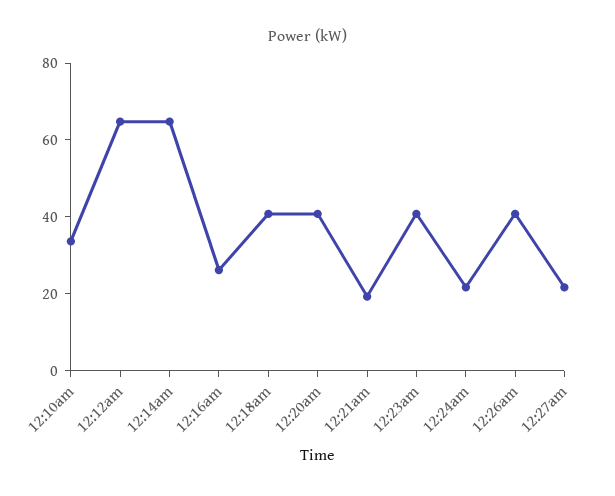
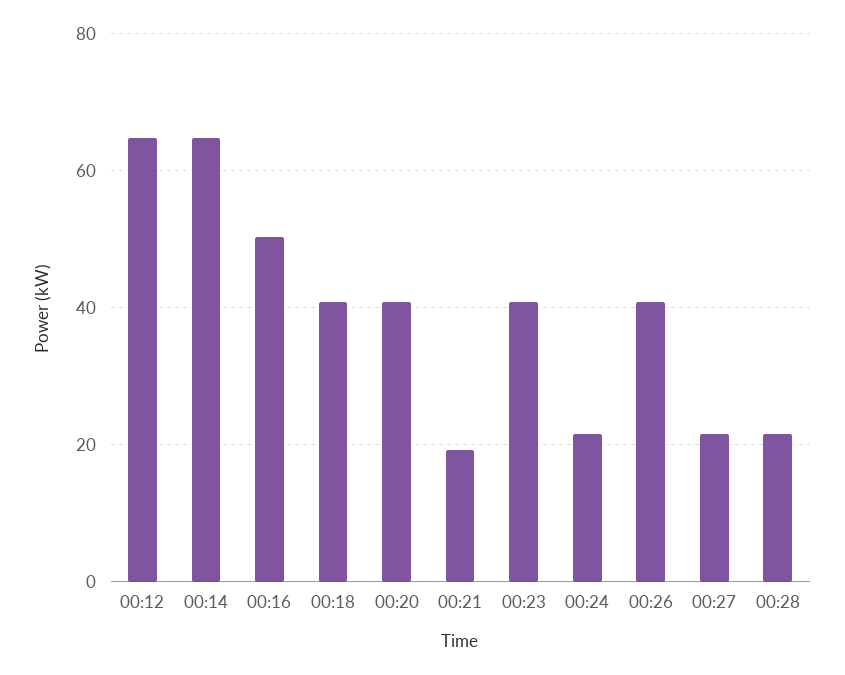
12:10am: 35 -> none
12:16am: 25 -> 50
00:28: none -> 22

